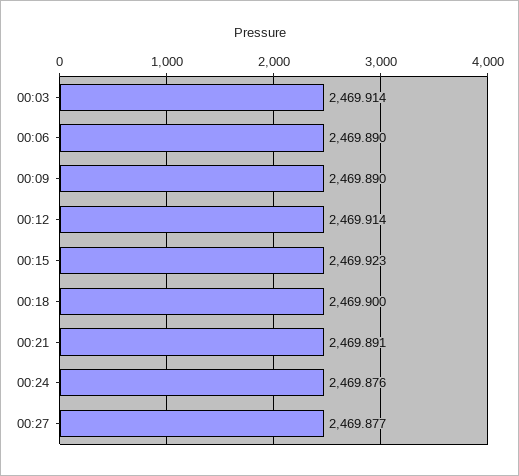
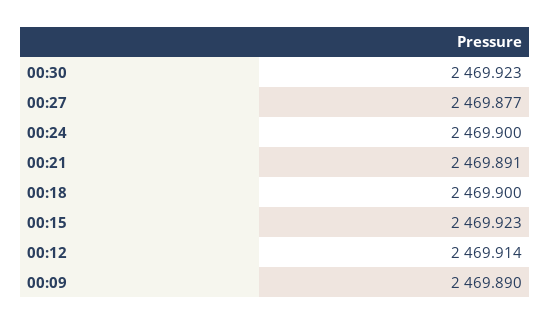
00:03: 2469.914 -> none
00:06: 2469.89 -> none
00:24: 2469.876 -> 2469.9
00:30: none -> 2469.923

